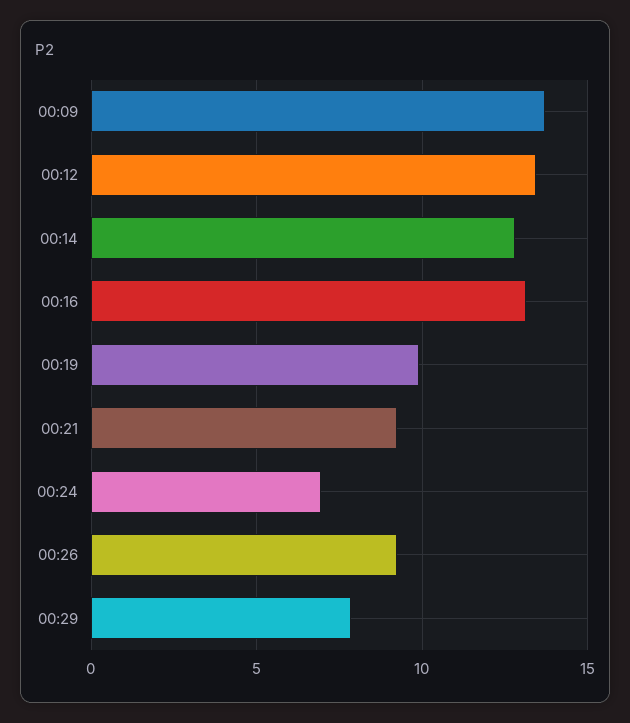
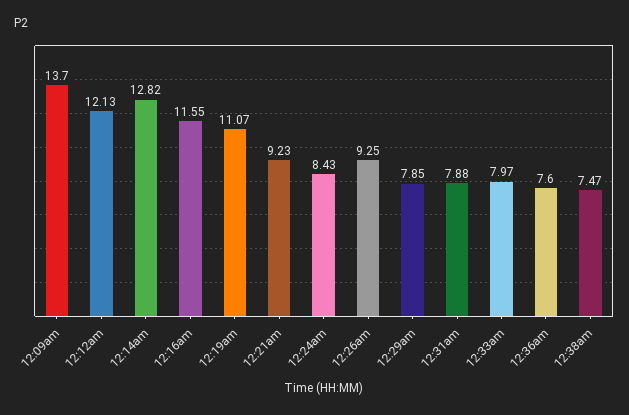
00:12: 13.5 -> 12.13
00:16: 13 -> 11.55
00:19: 10 -> 11.07
00:24: 7 -> 8.43
12:31am: none -> 7.88
12:33am: none -> 7.97
12:36am: none -> 7.6
12:38am: none -> 7.47

